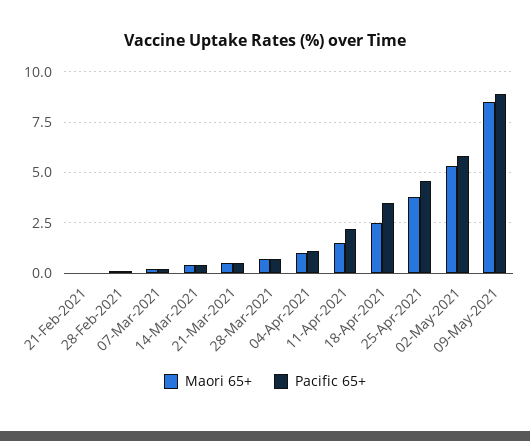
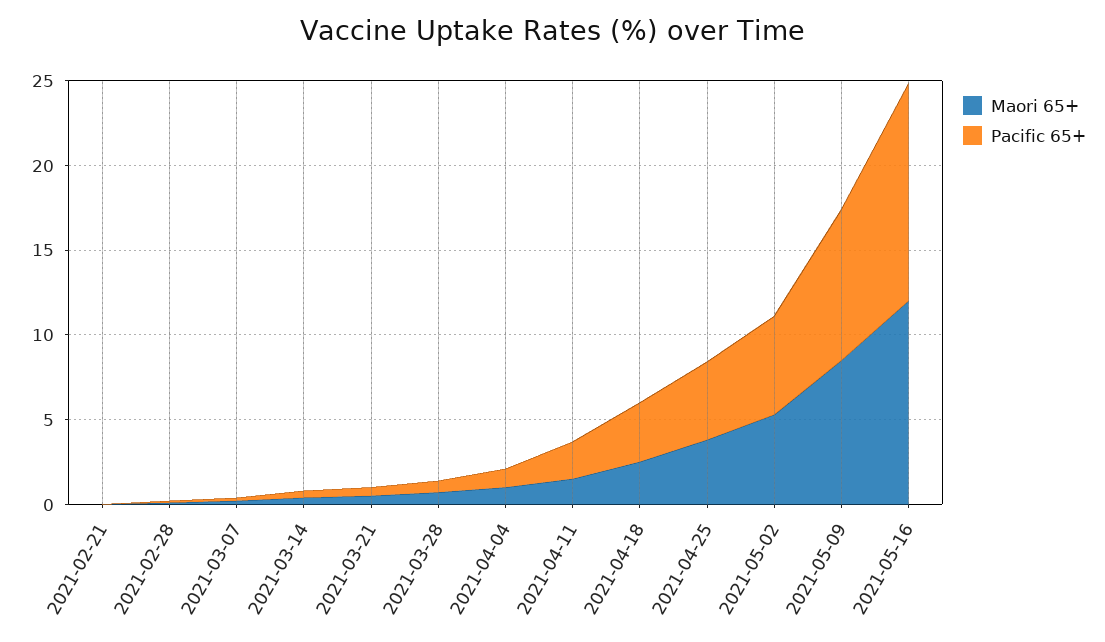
Maori 65+, 2021-05-16: none -> 12
Pacific 65+, 2021-05-16: none -> 13

